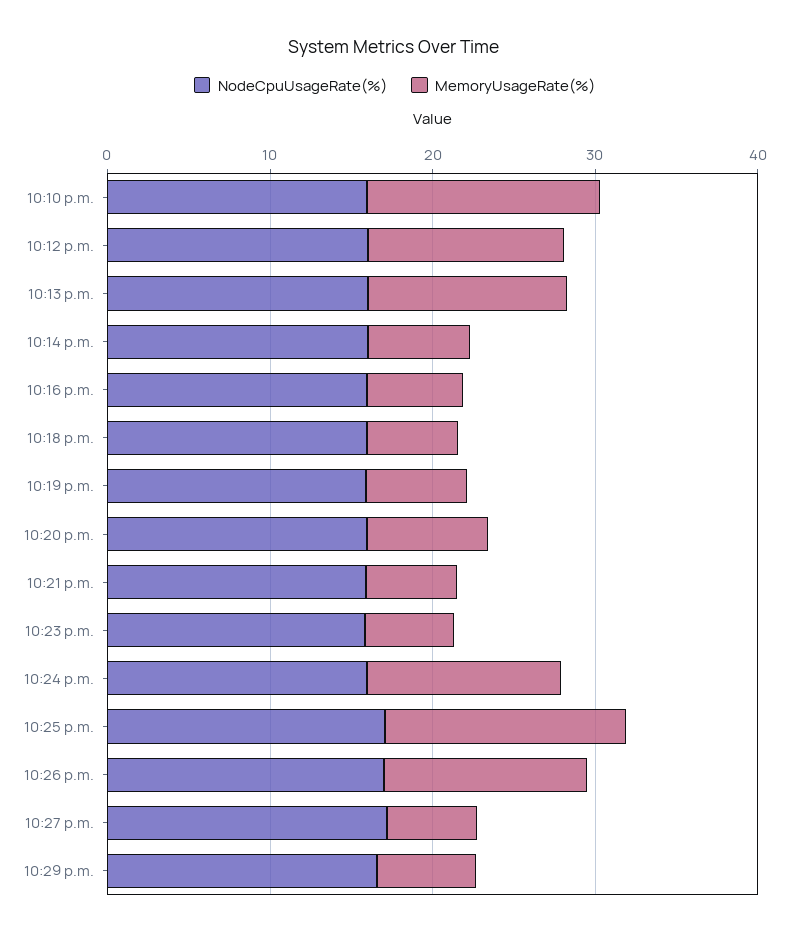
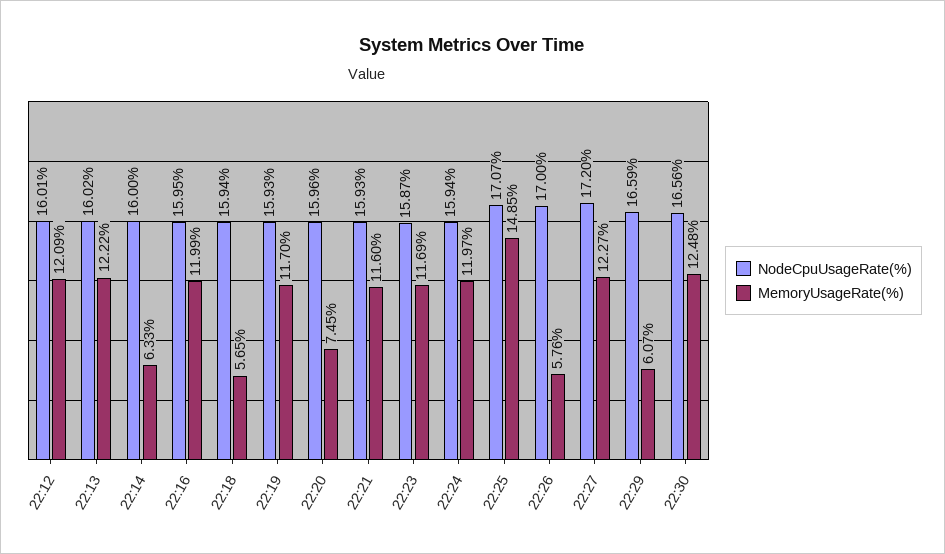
NodeCpuUsageRate(%), 10:10 p.m.: 16 -> none
MemoryUsageRate(%), 10:10 p.m.: 14 -> none
MemoryUsageRate(%), 10:16 p.m.: 6 -> 11.99
MemoryUsageRate(%), 10:19 p.m.: 6 -> 11.7
MemoryUsageRate(%), 10:21 p.m.: 6 -> 11.6
MemoryUsageRate(%), 10:23 p.m.: 6 -> 11.69
MemoryUsageRate(%), 10:26 p.m.: 12 -> 5.76
MemoryUsageRate(%), 10:27 p.m.: 6 -> 12.27
NodeCpuUsageRate(%), 22:30: none -> 16.56
MemoryUsageRate(%), 22:30: none -> 12.48

